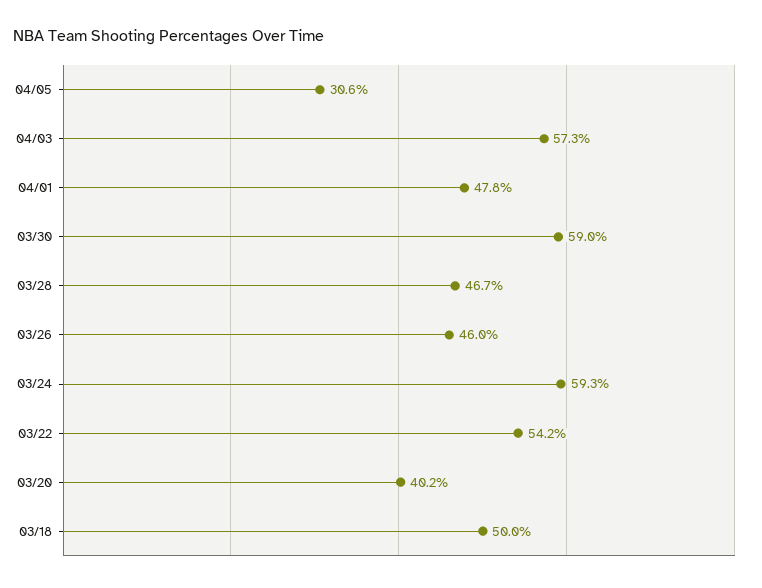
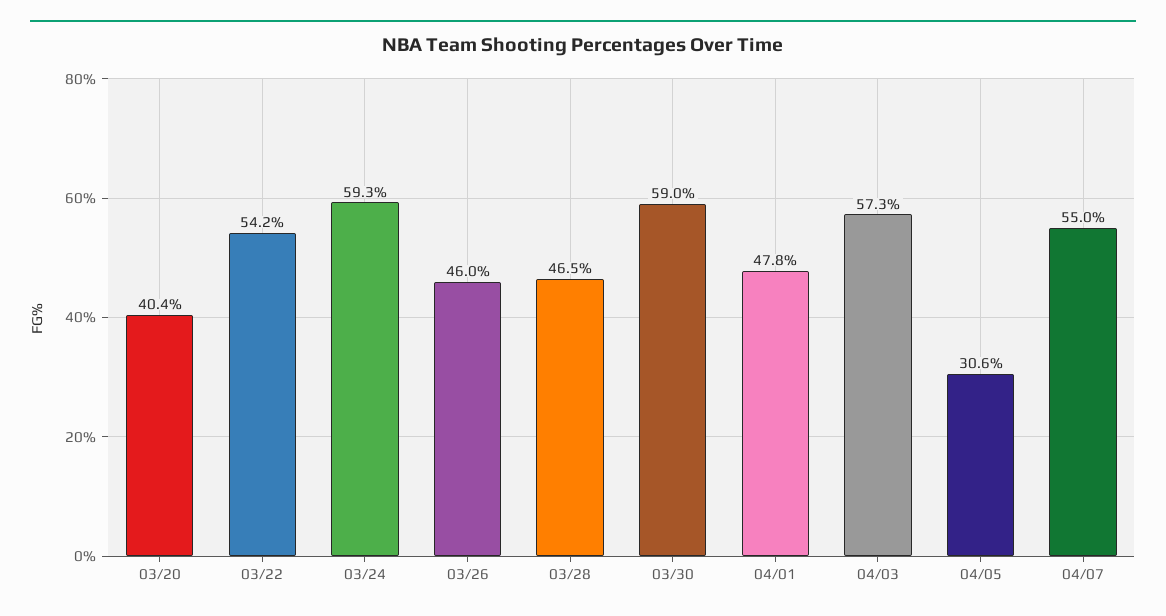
03/28: 46.7 -> 46.5
03/20: 40.2 -> 40.4
03/18: 50 -> none
04/07: none -> 55

